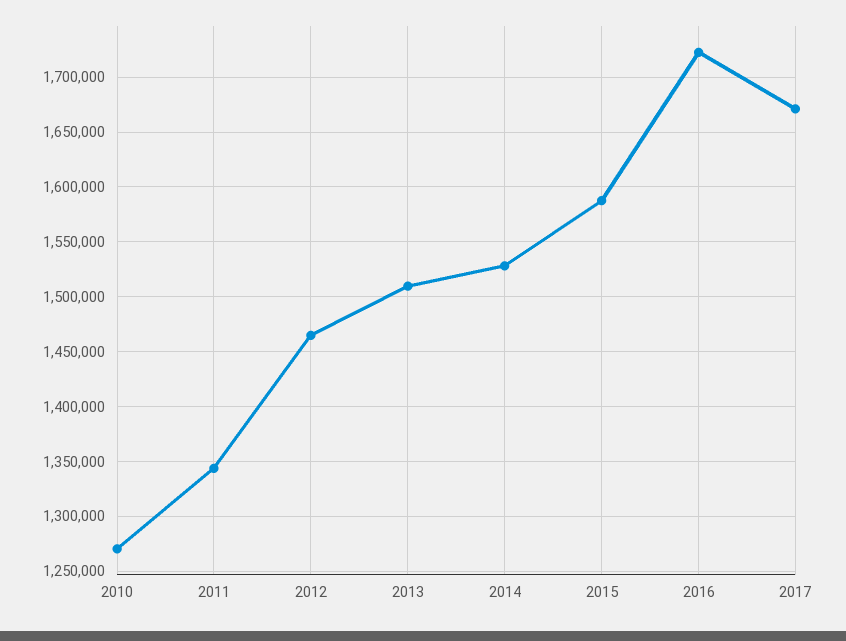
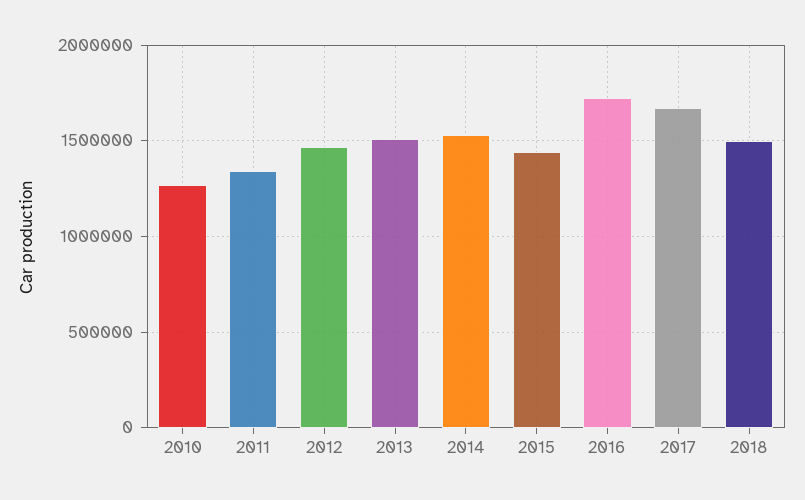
2015: 1590000 -> 1450000
2018: none -> 1500000

